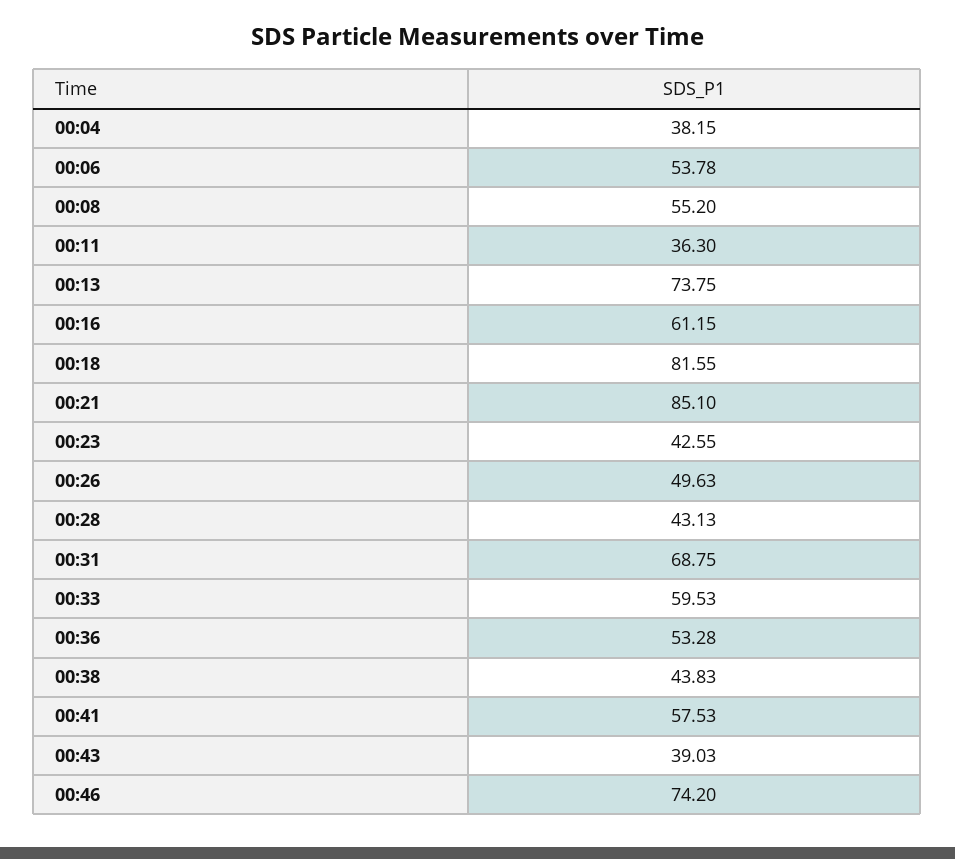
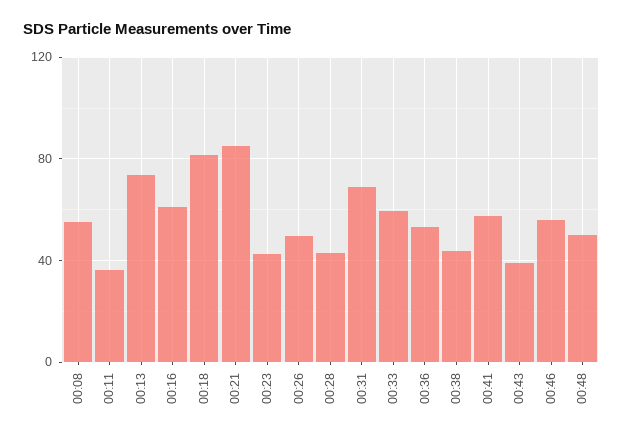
00:04: 38.15 -> none
00:06: 53.78 -> none
00:46: 74.2 -> 55
00:48: none -> 50

